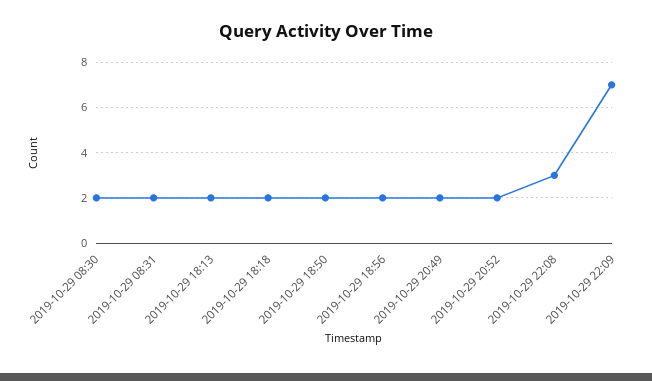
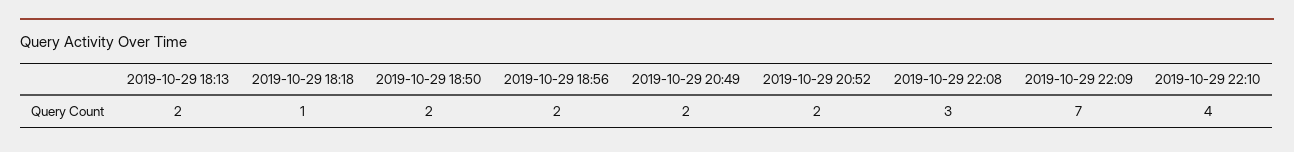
2019-10-29 08:30: 2 -> none
2019-10-29 08:31: 2 -> none
2019-10-29 18:18: 2 -> 1
2019-10-29 22:10: none -> 4

